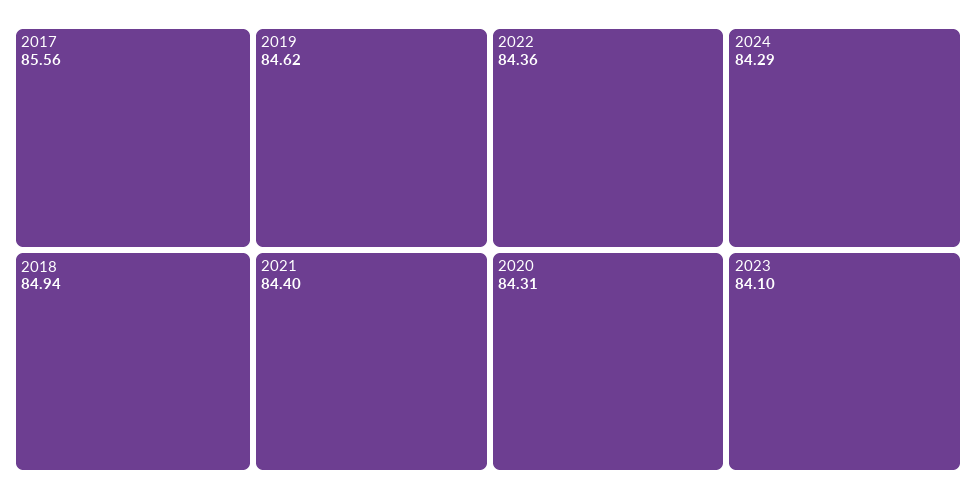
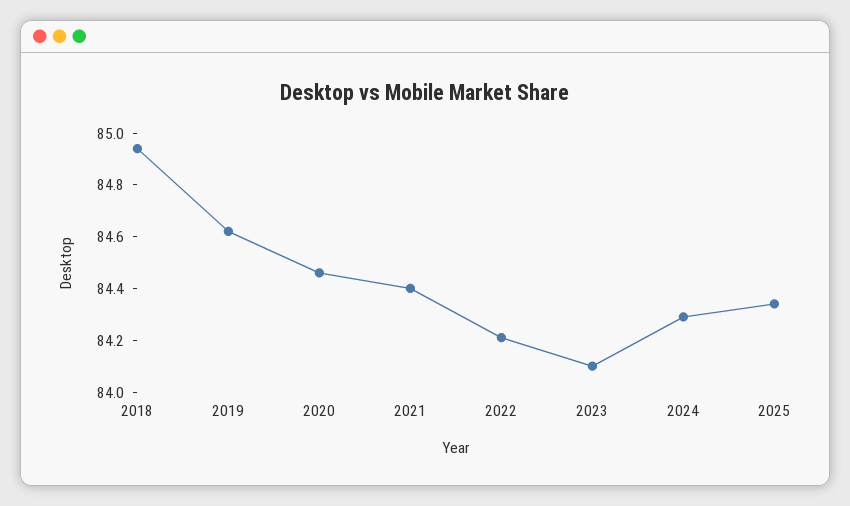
2017: 85.56 -> none
2022: 84.36 -> 84.2
2020: 84.31 -> 84.45
2025: none -> 84.35

